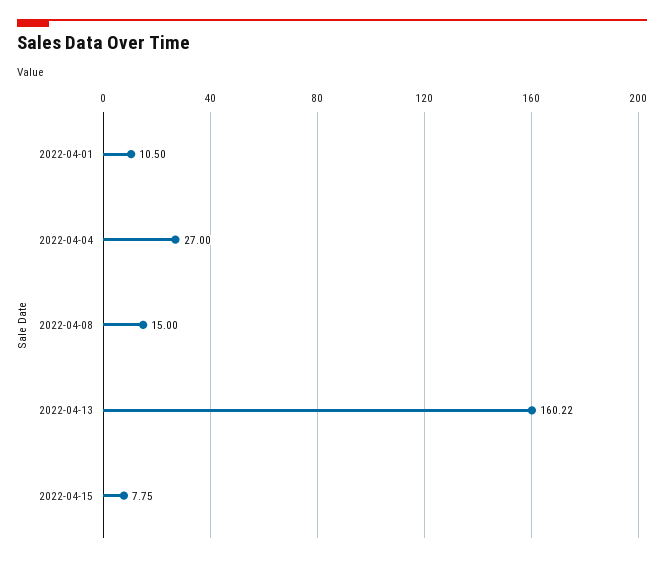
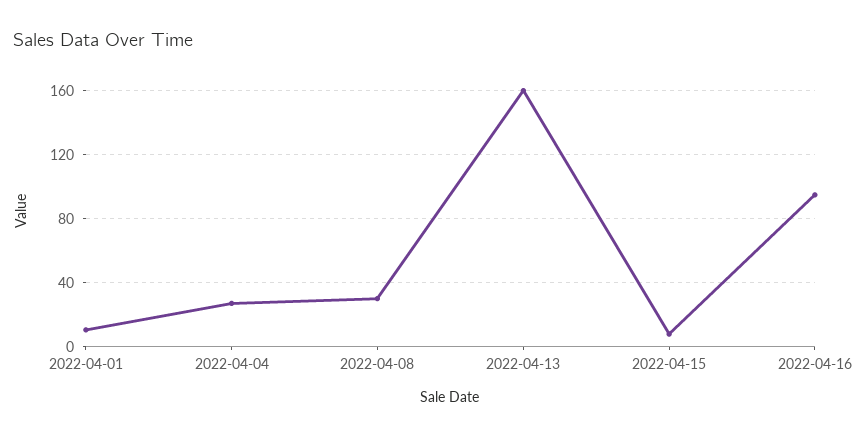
2022-04-08: 15 -> 30
2022-04-16: none -> 95

